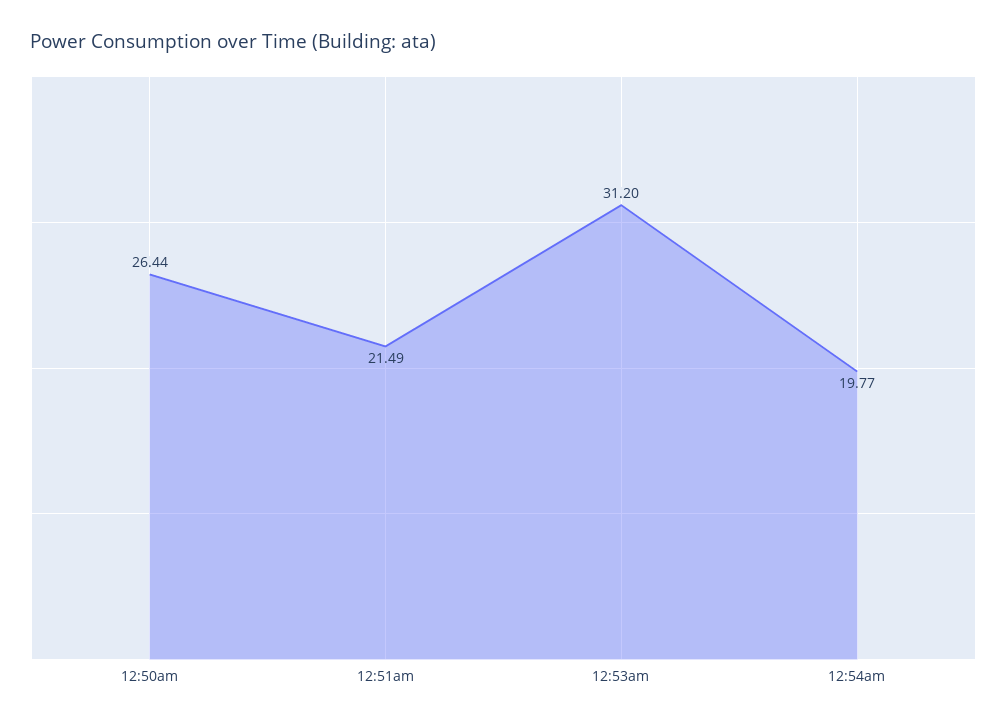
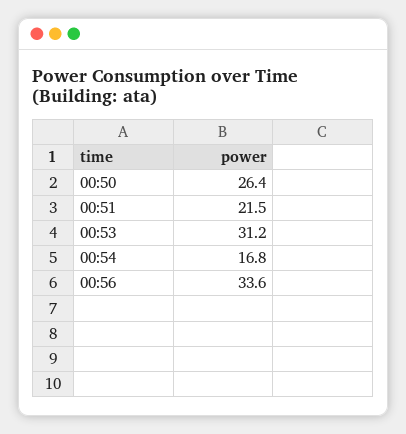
12:54am: 19.77 -> 16.8
00:56: none -> 33.6

